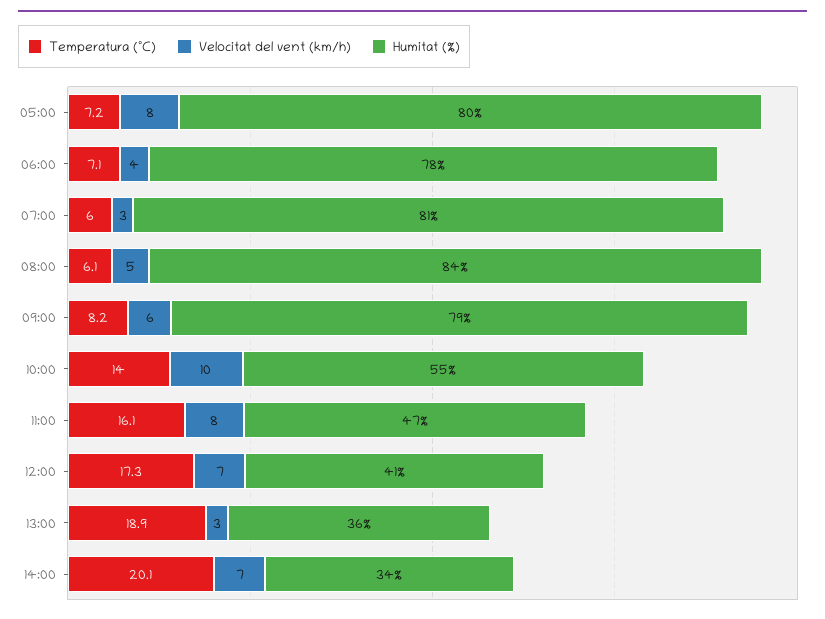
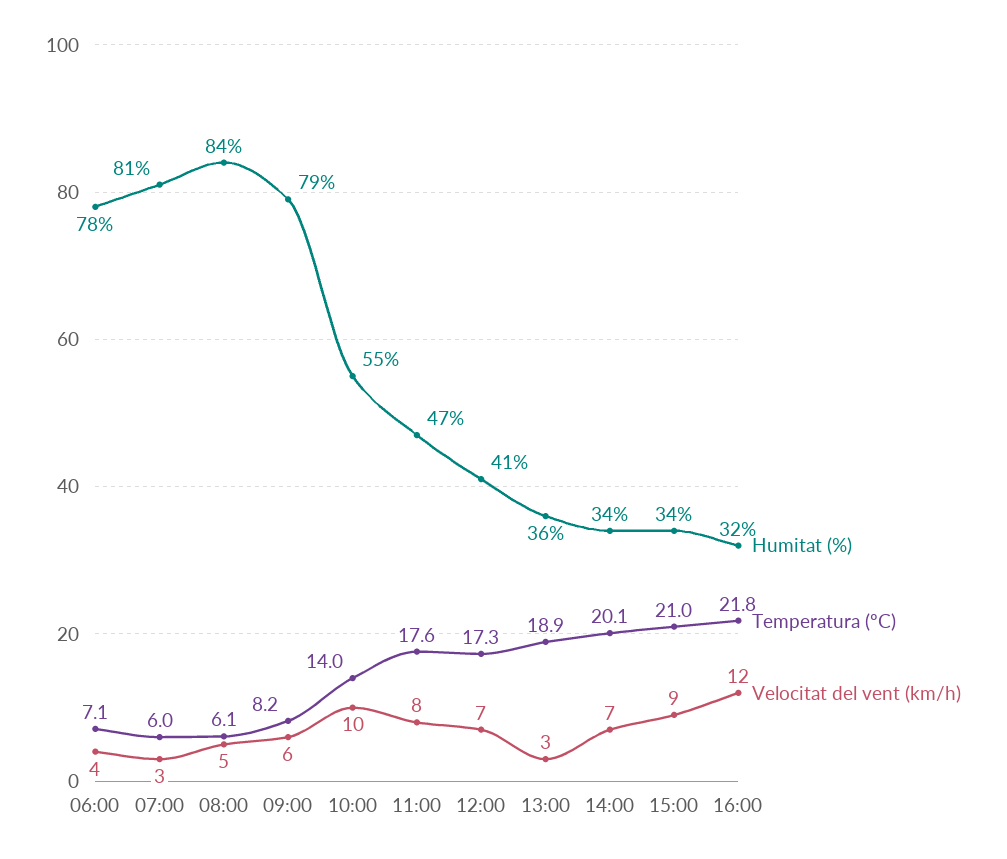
Temperatura (ºC), 05:00: 7.2 -> none
Velocitat del vent (km/h), 05:00: 8 -> none
Humitat (%), 05:00: 80 -> none
Temperatura (ºC), 11:00: 16.1 -> 17.6
Humitat (%), 15:00: none -> 34
Temperatura (ºC), 15:00: none -> 21
Velocitat del vent (km/h), 15:00: none -> 9
Humitat (%), 16:00: none -> 32
Temperatura (ºC), 16:00: none -> 21.8
Velocitat del vent (km/h), 16:00: none -> 12

